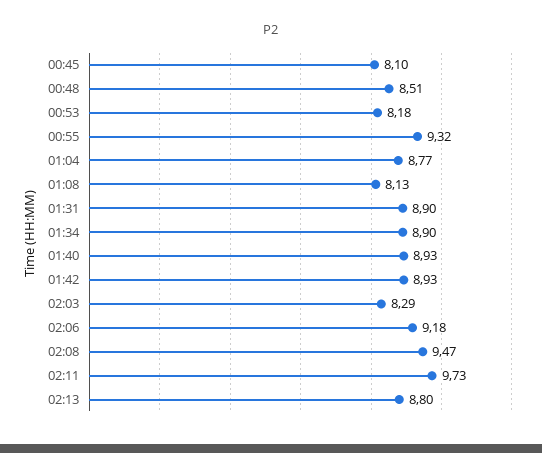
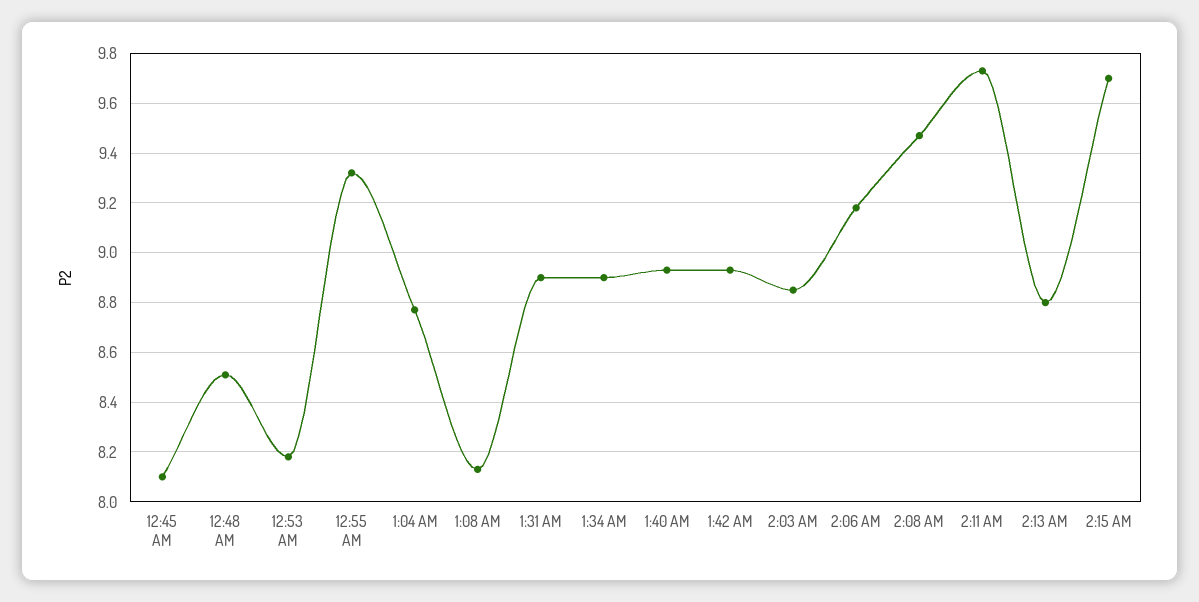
02:03: 8.29 -> 8.85
2:15 AM: none -> 9.7

